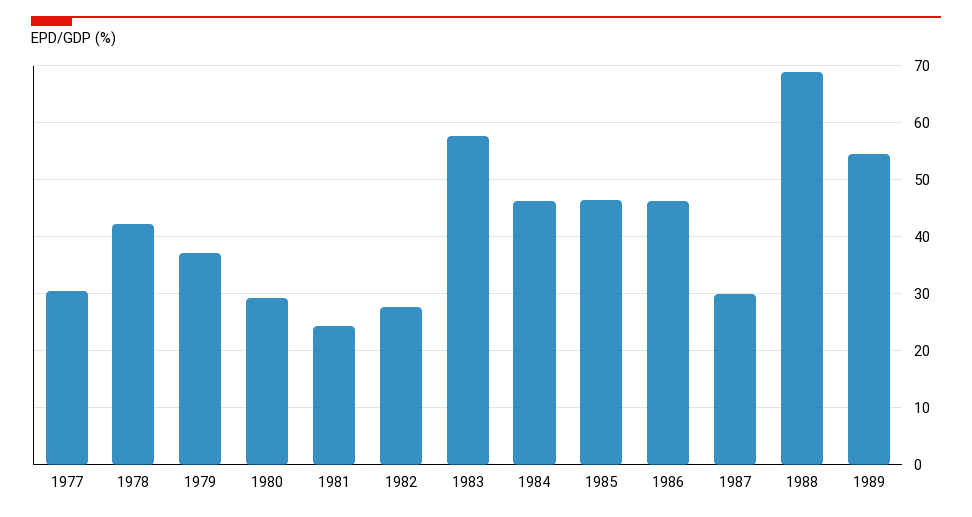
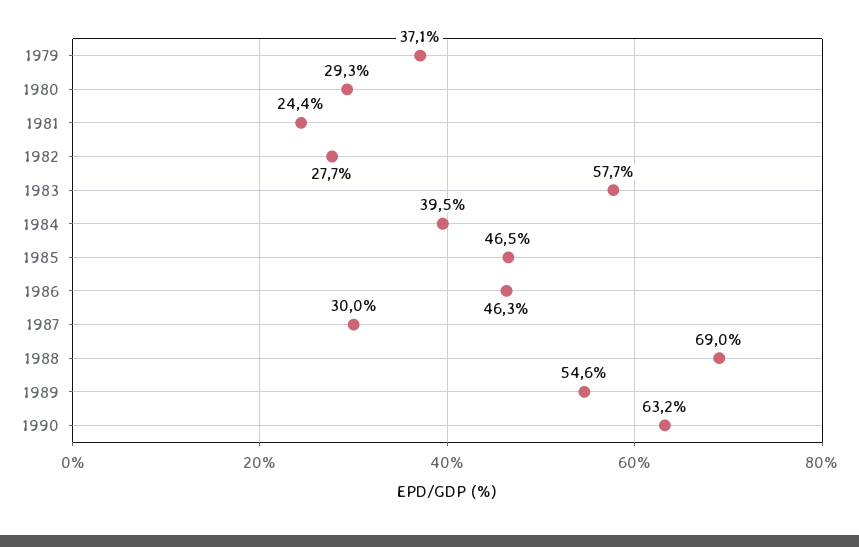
1977: 30 -> none
1978: 42 -> none
1984: 46 -> 39.5
1990: none -> 63.2

